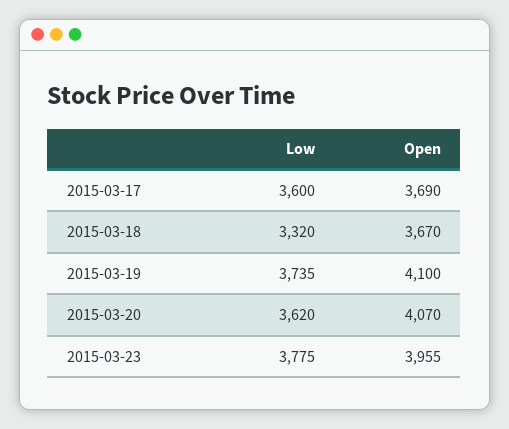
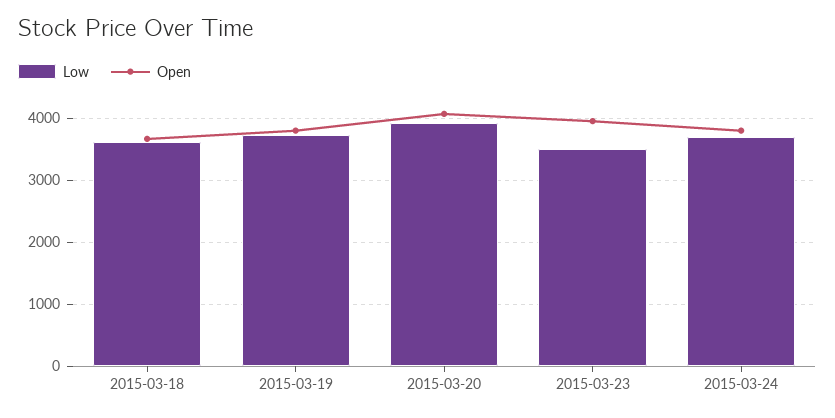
Low, 2015-03-17: 3600 -> none
Open, 2015-03-17: 3690 -> none
Low, 2015-03-18: 3320 -> 3600
Open, 2015-03-19: 4100 -> 3800
Low, 2015-03-20: 3620 -> 3900
Low, 2015-03-23: 3775 -> 3500
Low, 2015-03-24: none -> 3700
Open, 2015-03-24: none -> 3800

